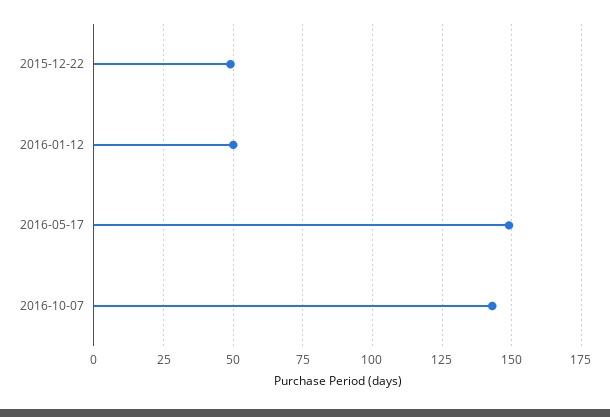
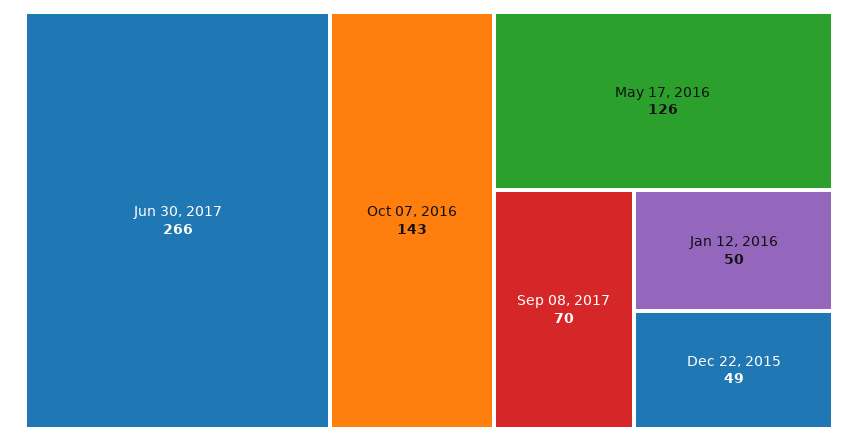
2016-05-17: 150 -> 126
Jun 30, 2017: none -> 266
Sep 08, 2017: none -> 70

